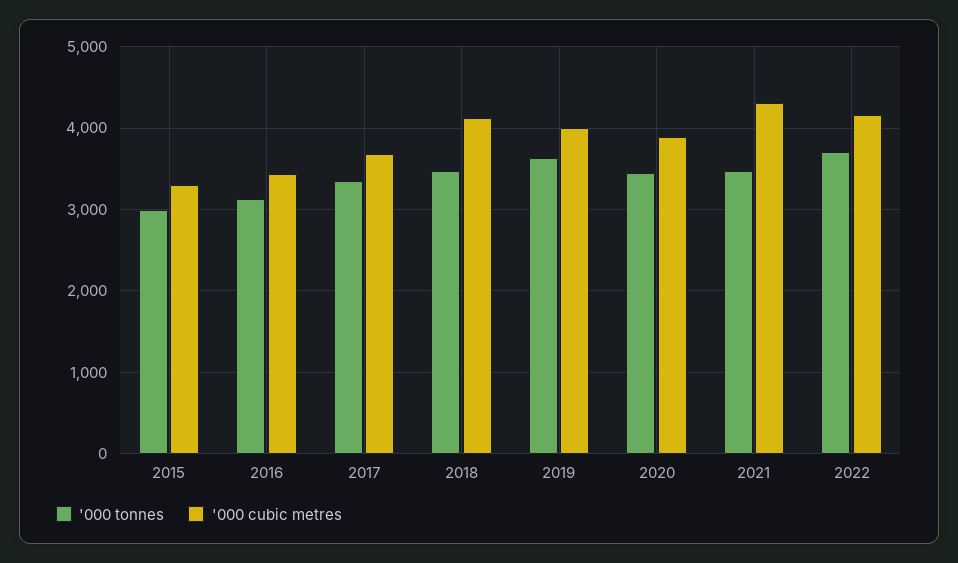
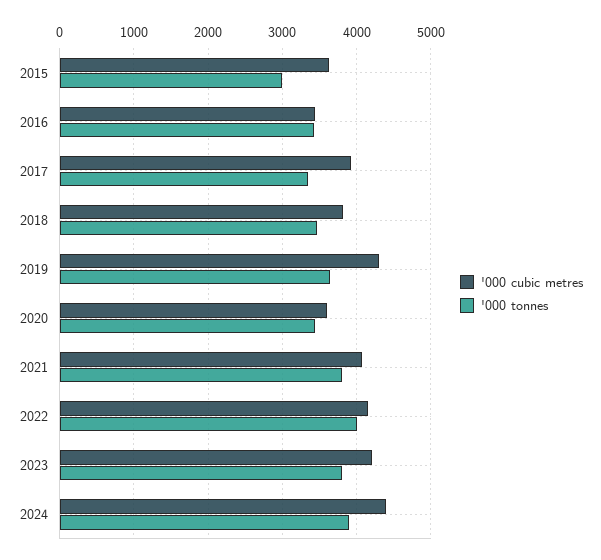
'000 cubic metres, 2015: 3300 -> 3600
'000 tonnes, 2016: 3100 -> 3400
'000 cubic metres, 2017: 3700 -> 3900
'000 cubic metres, 2018: 4100 -> 3800
'000 cubic metres, 2019: 4000 -> 4300
'000 cubic metres, 2020: 3900 -> 3600
'000 tonnes, 2021: 3500 -> 3800
'000 cubic metres, 2021: 4300 -> 4100
'000 tonnes, 2022: 3700 -> 4000
'000 cubic metres, 2023: none -> 4200
'000 tonnes, 2023: none -> 3800
'000 cubic metres, 2024: none -> 4400
'000 tonnes, 2024: none -> 3900

